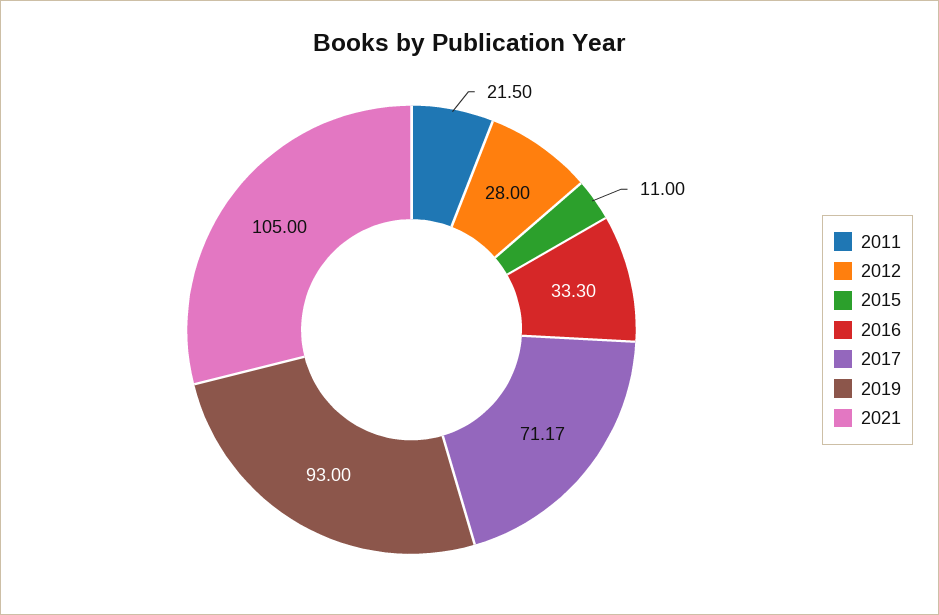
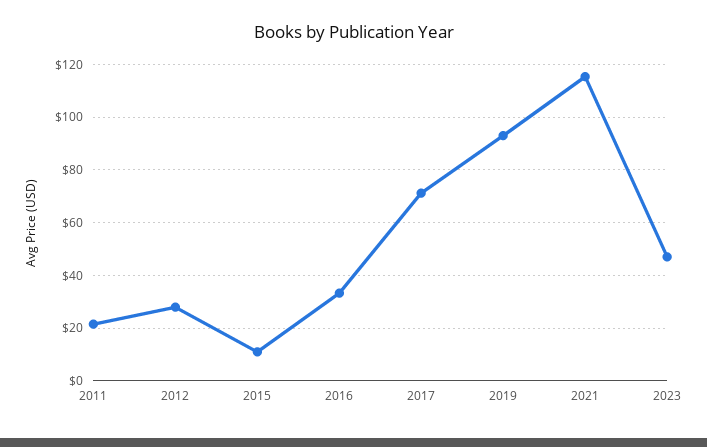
2021: 105 -> 115
2023: none -> 47.5

